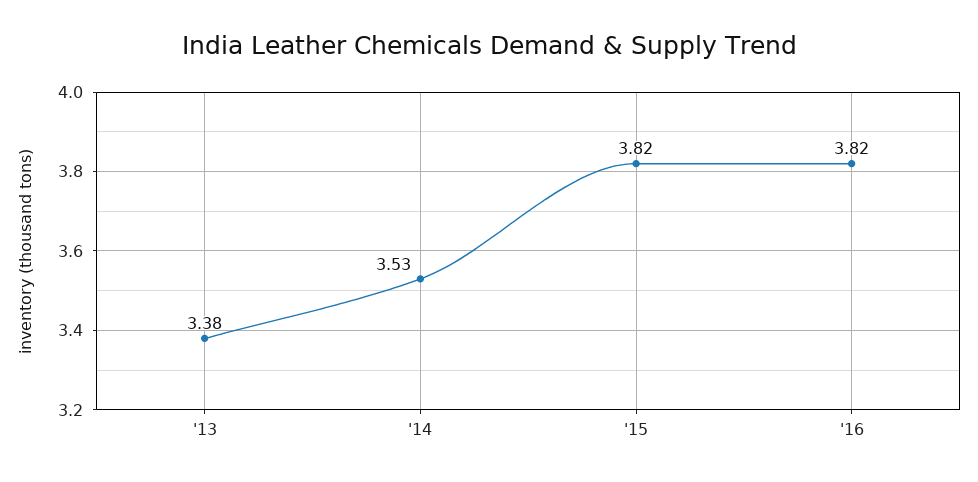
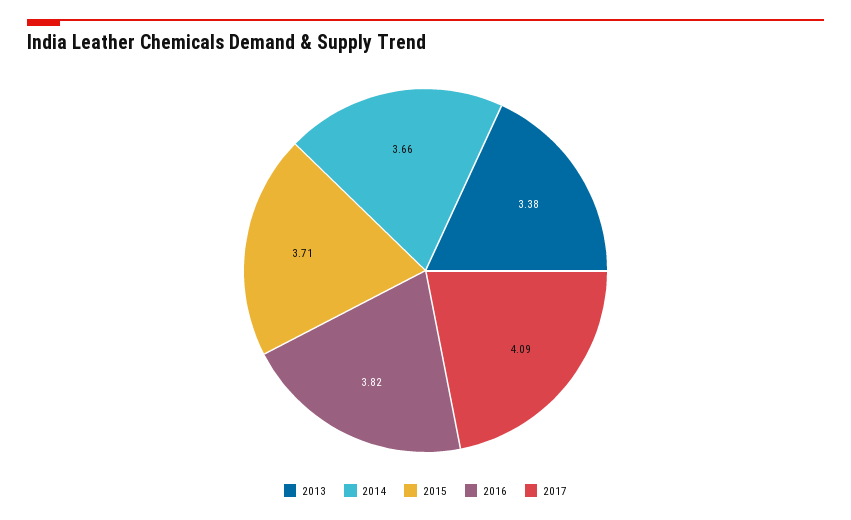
'14: 3.53 -> 3.66
'15: 3.82 -> 3.71
2017: none -> 4.09

